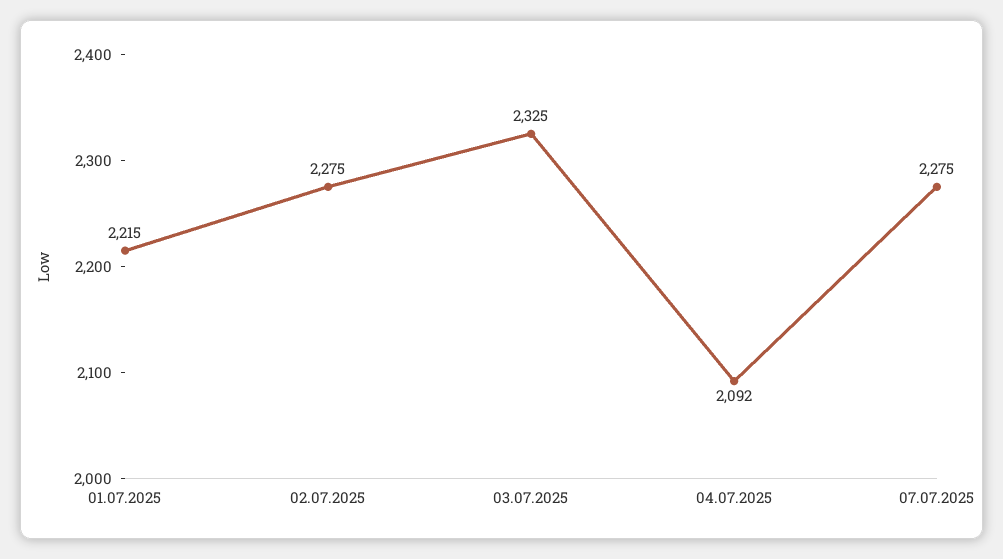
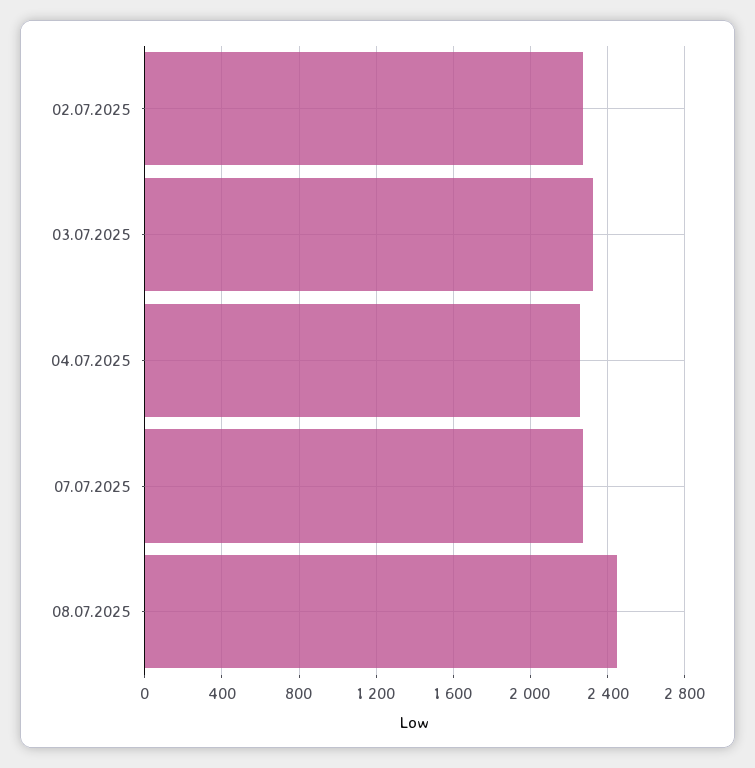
01.07.2025: 2215 -> none
04.07.2025: 2092 -> 2250
08.07.2025: none -> 2450

